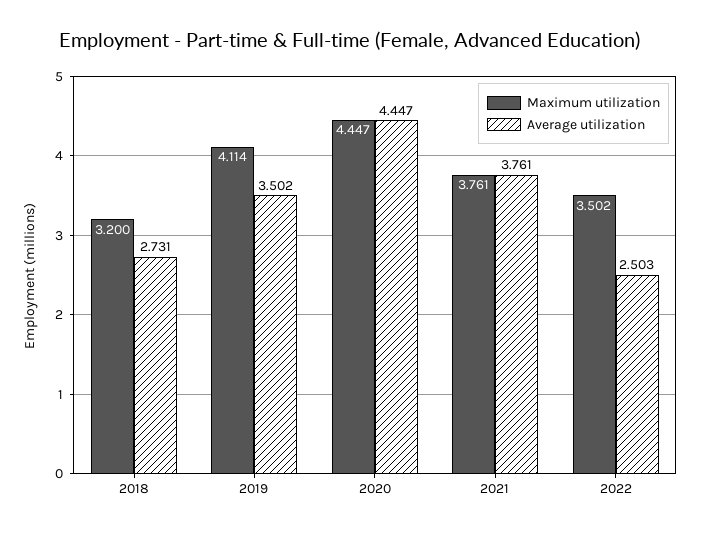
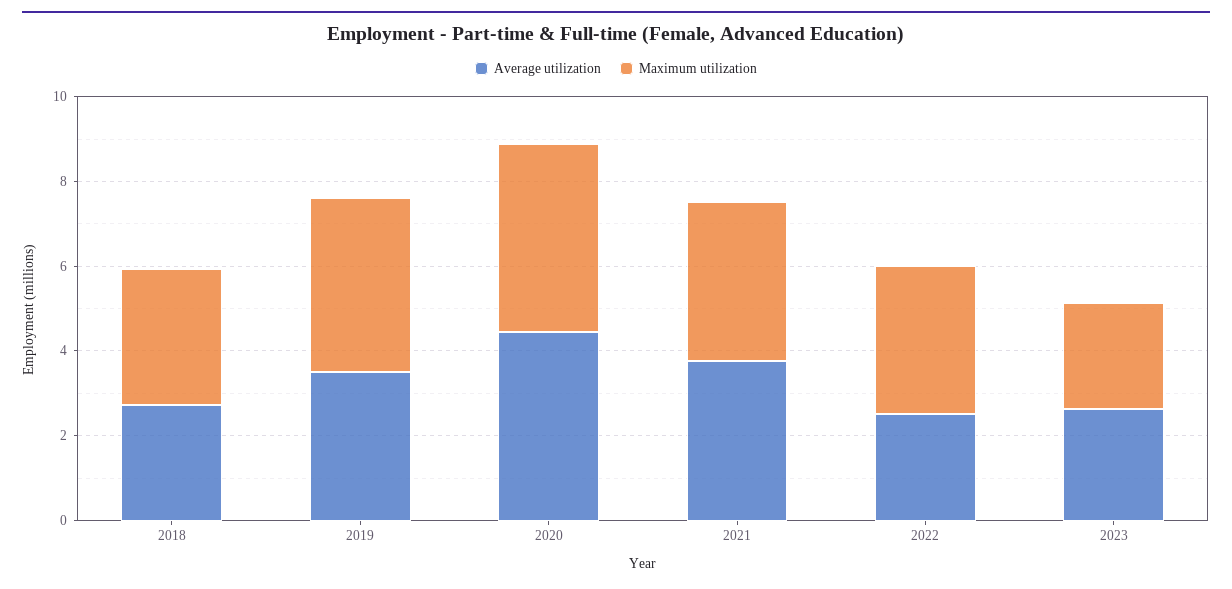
Average utilization, 2023: none -> 2.5
Maximum utilization, 2023: none -> 2.5

